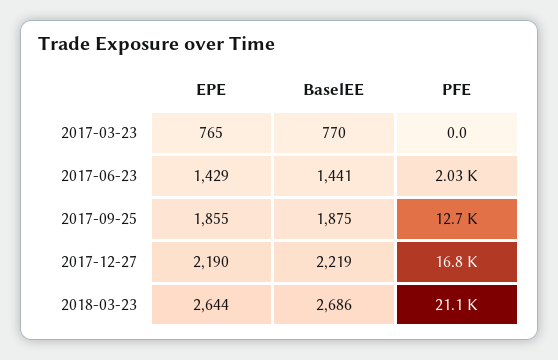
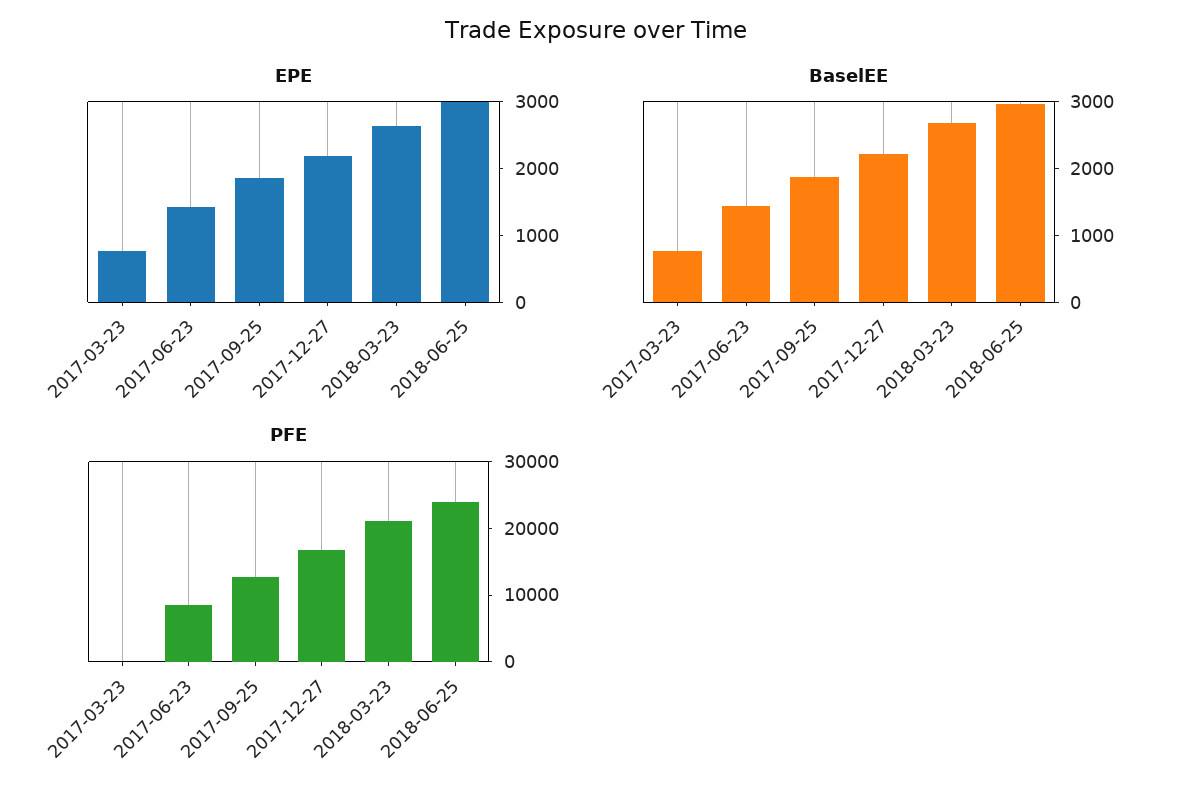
PFE, 2017-06-23: 2030 -> 8000
EPE, 2018-06-25: none -> 3000
BaselEE, 2018-06-25: none -> 3000
PFE, 2018-06-25: none -> 24000

